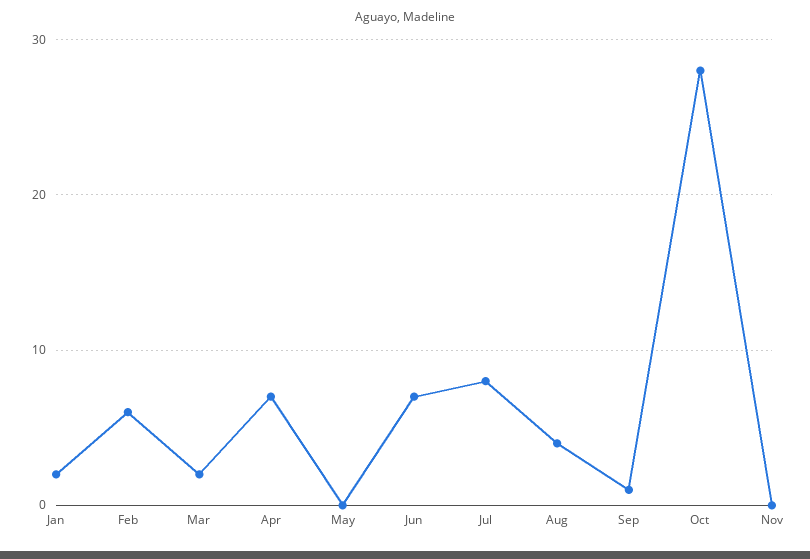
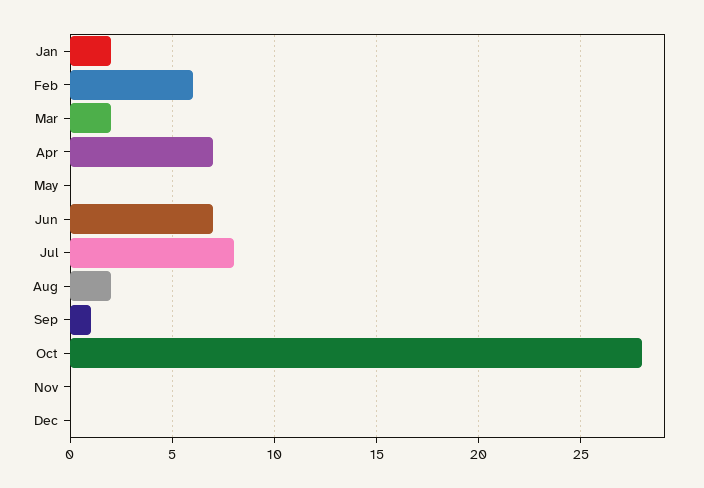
Aug: 4 -> 2
Dec: none -> 0

